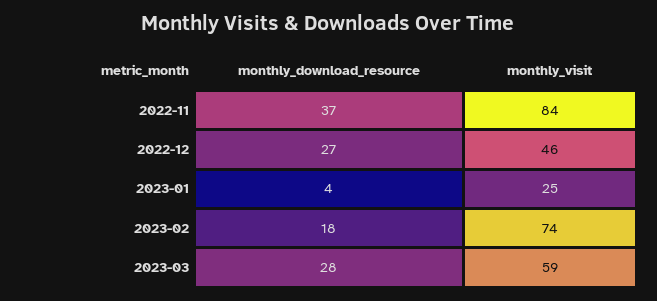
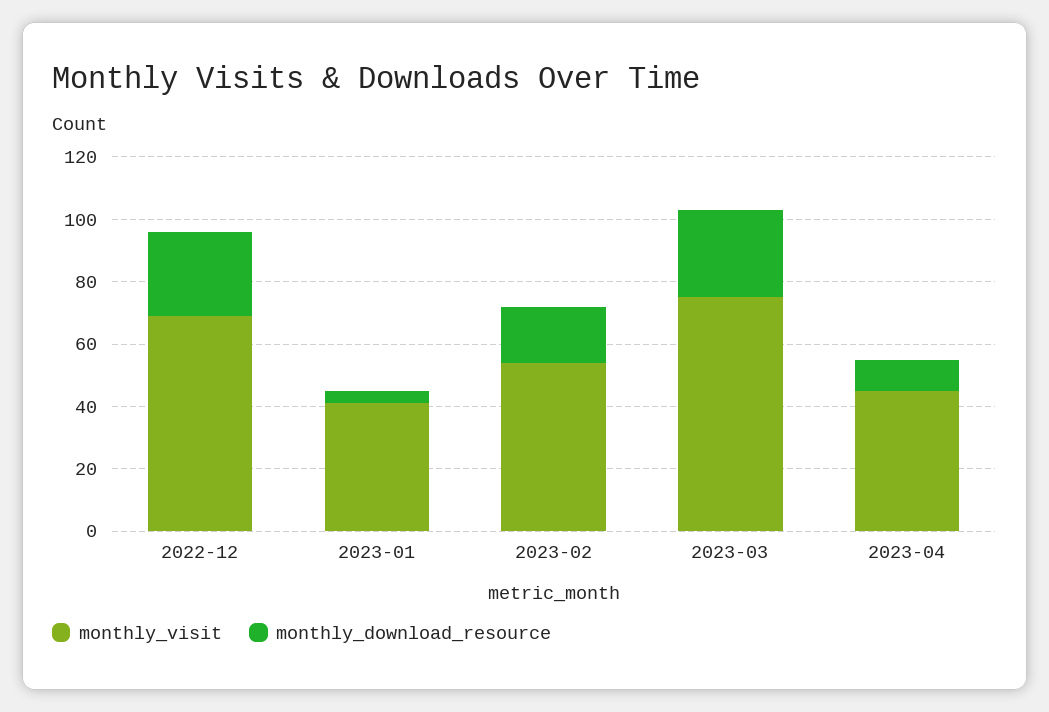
monthly_download_resource, 2022-11: 37 -> none
monthly_visit, 2022-11: 84 -> none
monthly_visit, 2022-12: 46 -> 70
monthly_visit, 2023-01: 25 -> 40
monthly_visit, 2023-02: 74 -> 55
monthly_visit, 2023-03: 59 -> 75
monthly_visit, 2023-04: none -> 45
monthly_download_resource, 2023-04: none -> 10

